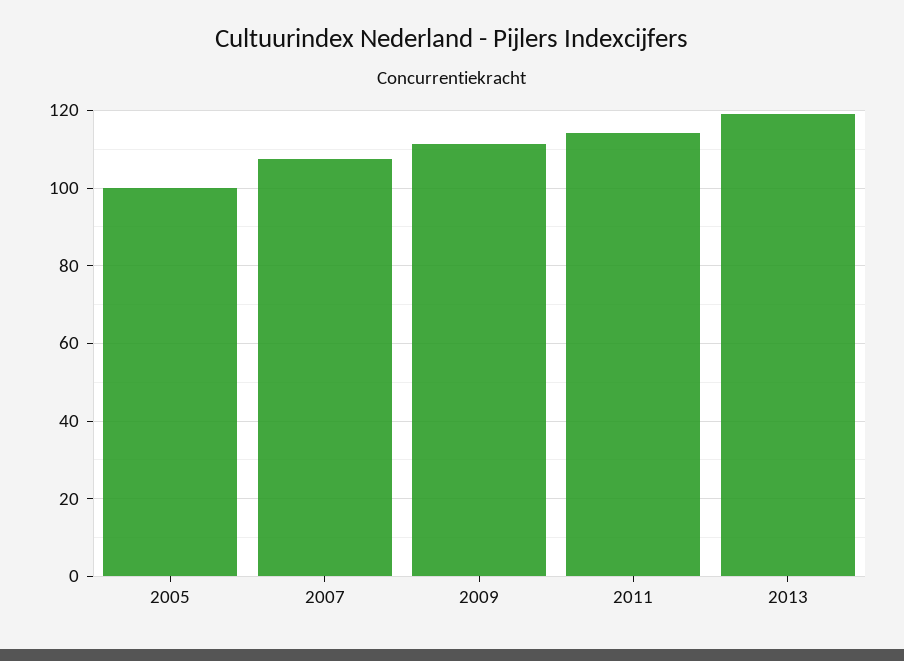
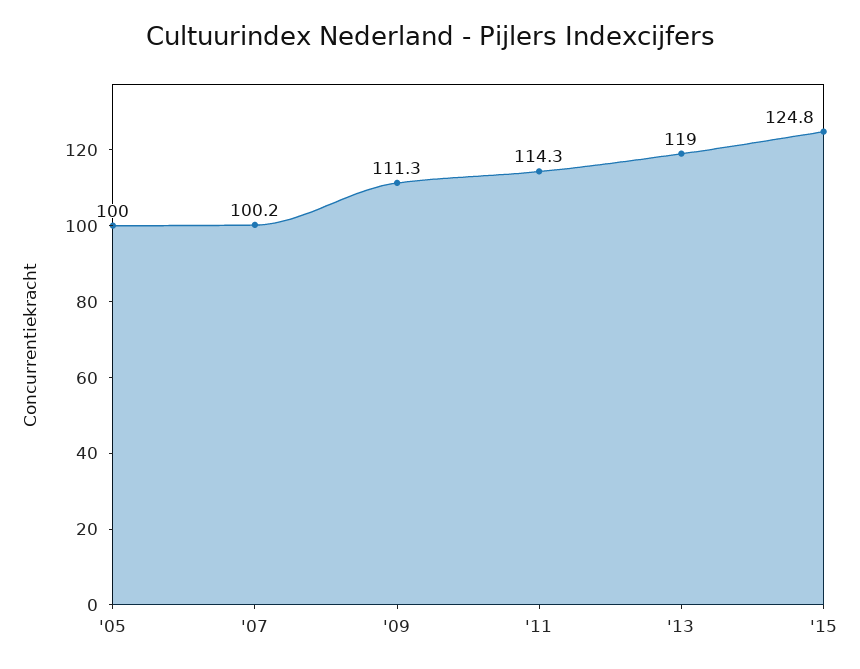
2007: 108 -> 100.2
'15: none -> 124.8

